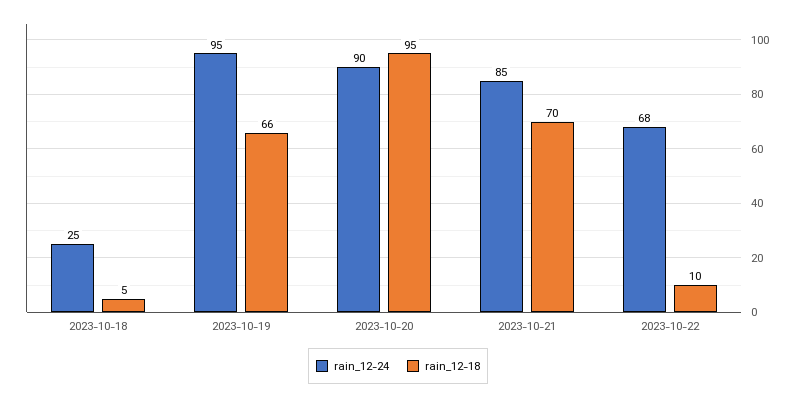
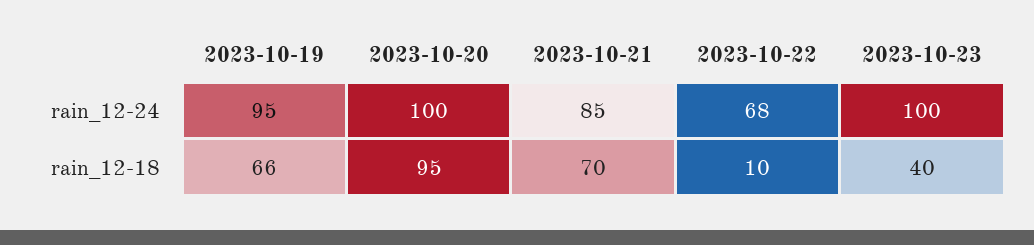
rain_12-24, 2023-10-18: 25 -> none
rain_12-18, 2023-10-18: 5 -> none
rain_12-24, 2023-10-20: 90 -> 100
rain_12-24, 2023-10-23: none -> 100
rain_12-18, 2023-10-23: none -> 40

